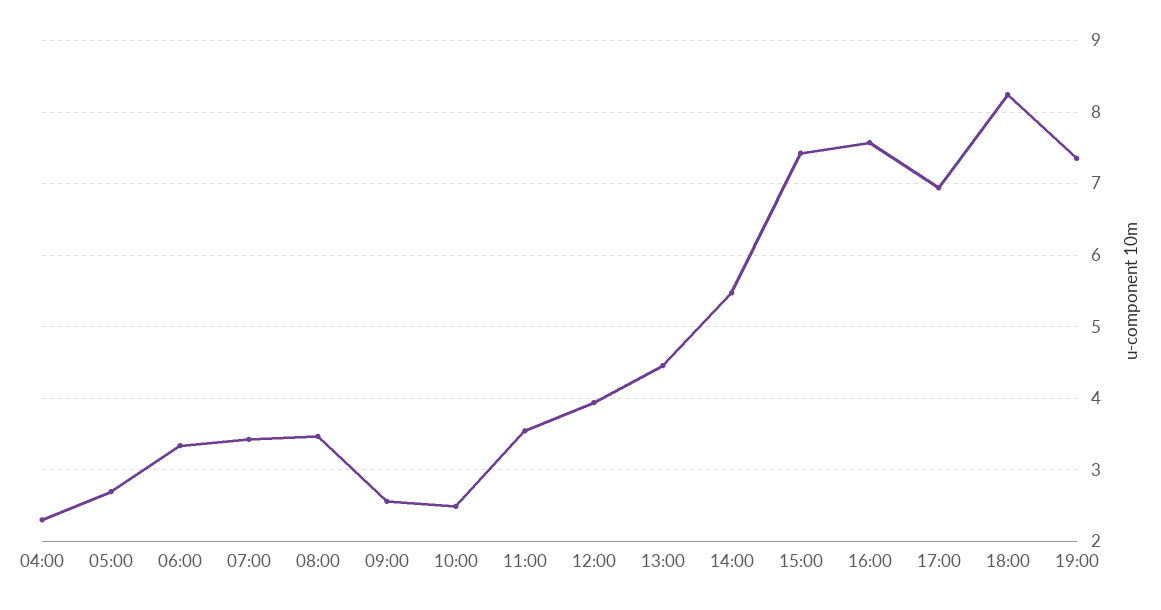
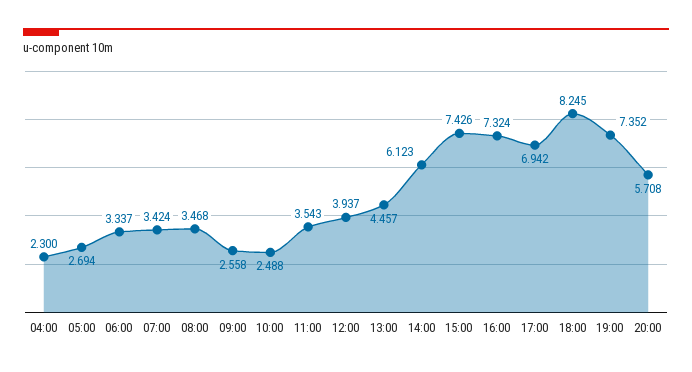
14:00: 5.5 -> 6.123
16:00: 7.6 -> 7.324
20:00: none -> 5.708

